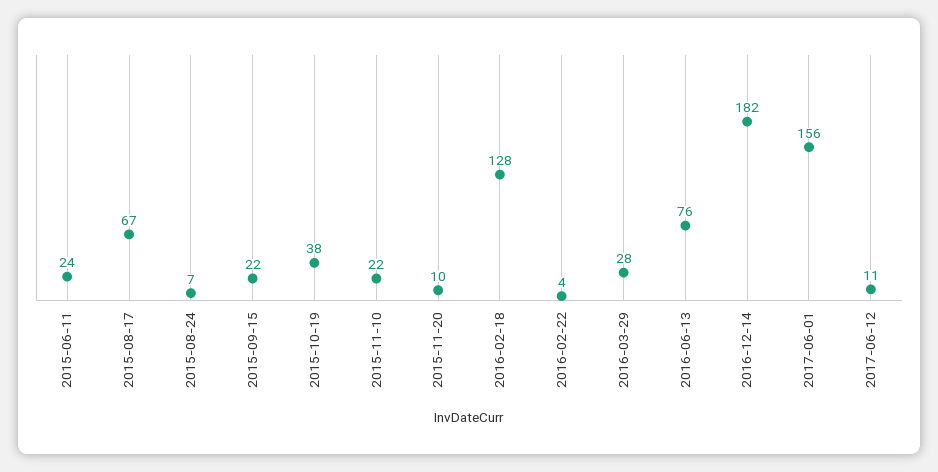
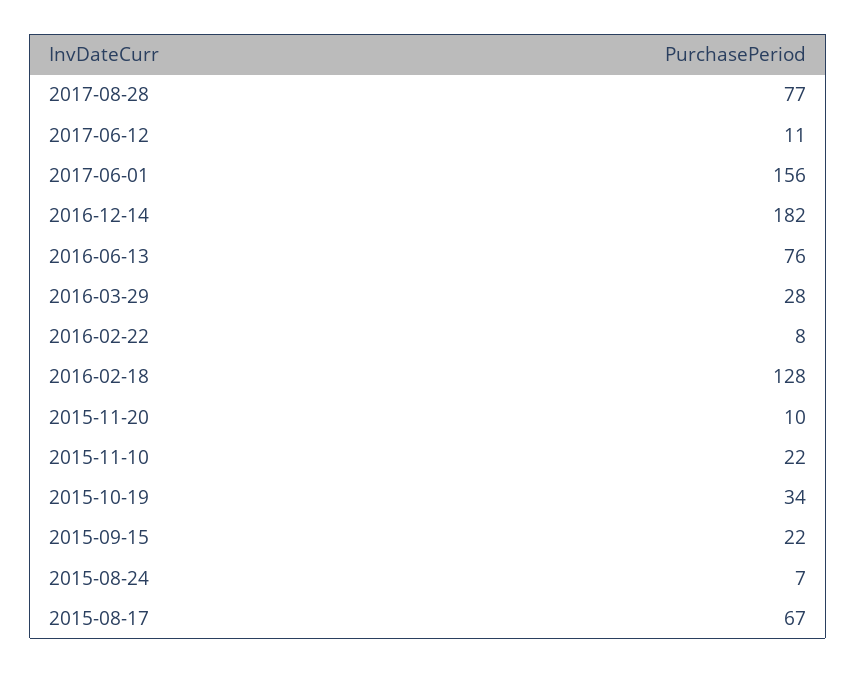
2015-06-11: 24 -> none
2015-10-19: 38 -> 34
2016-02-22: 4 -> 8
2017-08-28: none -> 77

